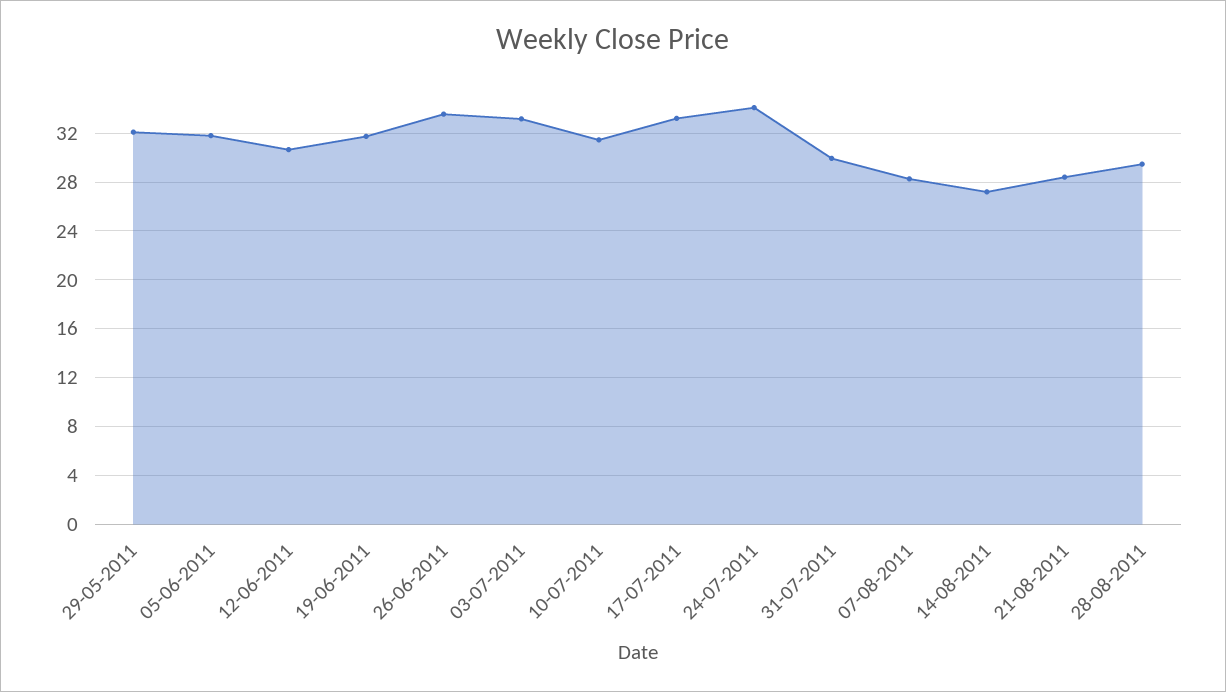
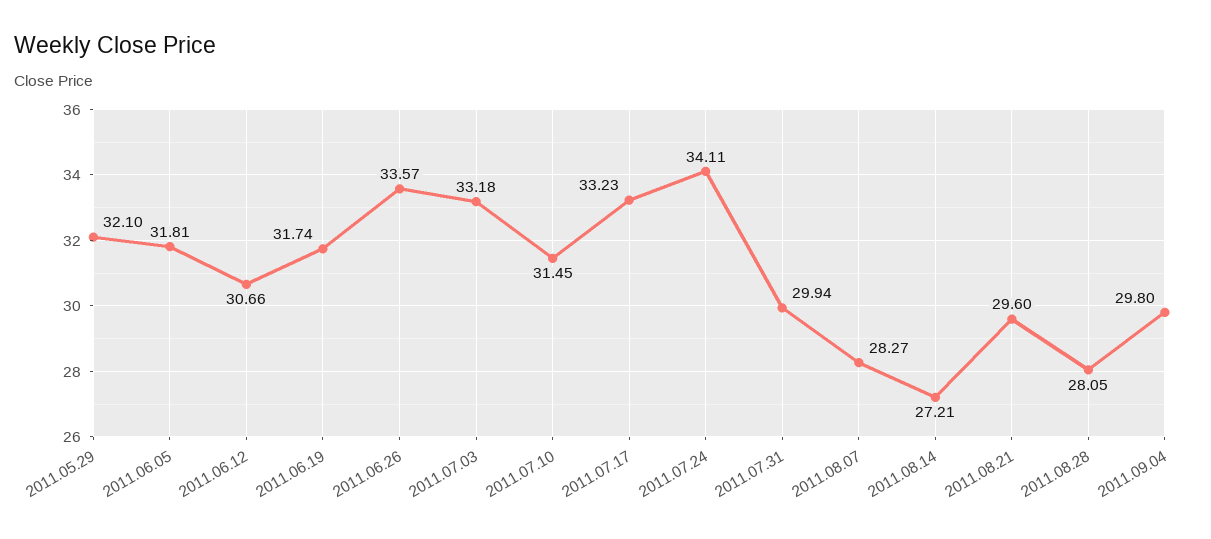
21-08-2011: 28.5 -> 29.6
28-08-2011: 29.5 -> 28.05
2011.09.04: none -> 29.8

